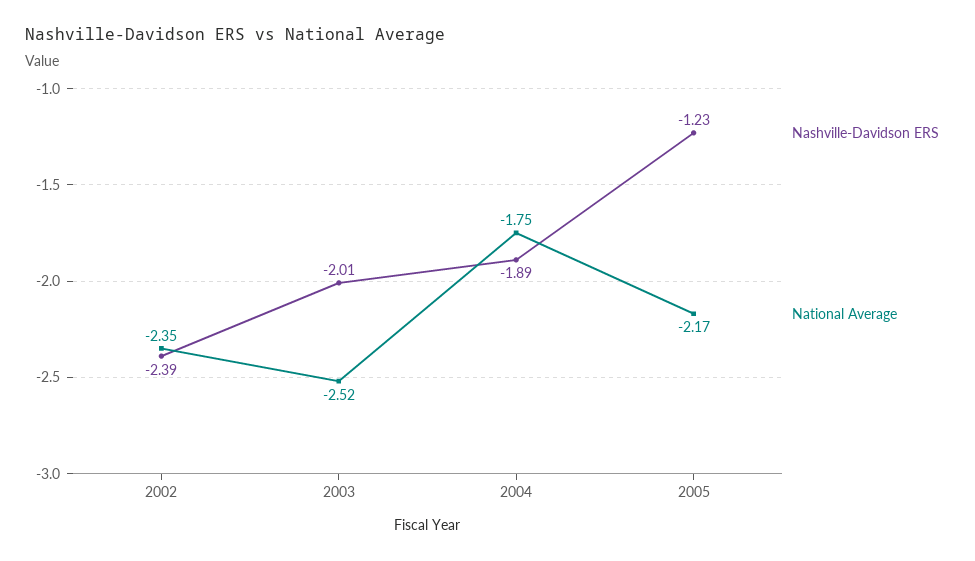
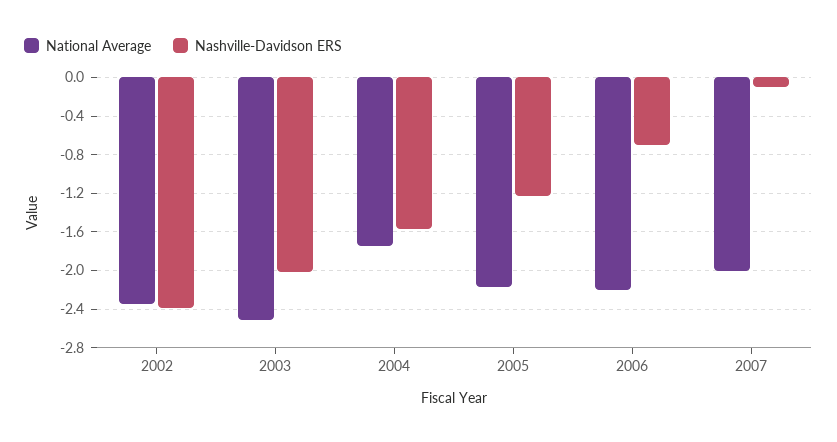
Nashville-Davidson ERS, 2004: -1.89 -> -1.6
National Average, 2006: none -> -2.2
Nashville-Davidson ERS, 2006: none -> -0.7
National Average, 2007: none -> -2
Nashville-Davidson ERS, 2007: none -> -0.1

